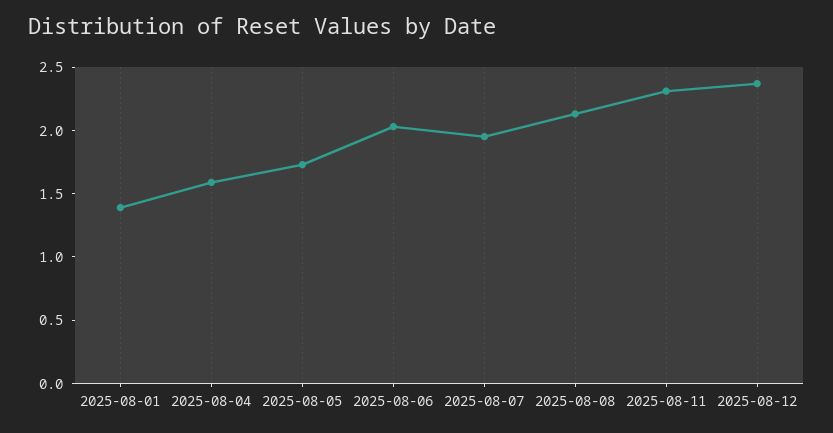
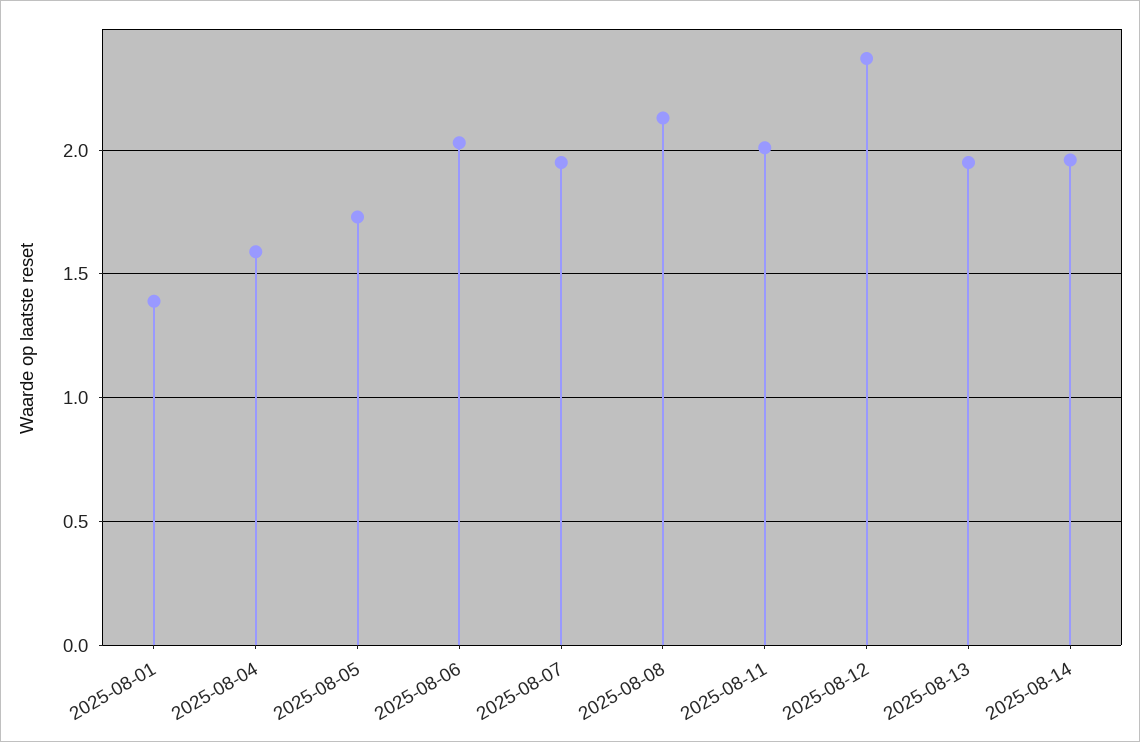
2025-08-11: 2.3 -> 2
2025-08-13: none -> 1.95
2025-08-14: none -> 1.95

